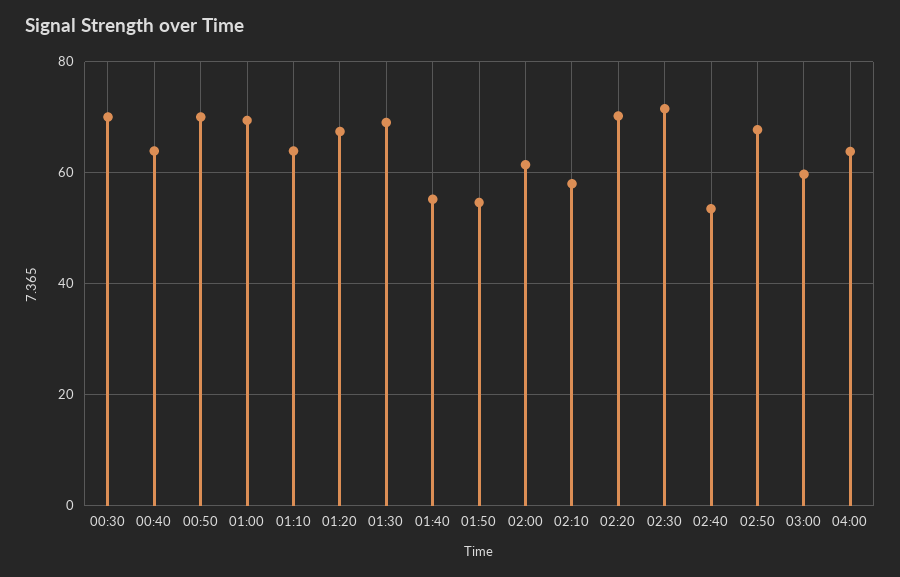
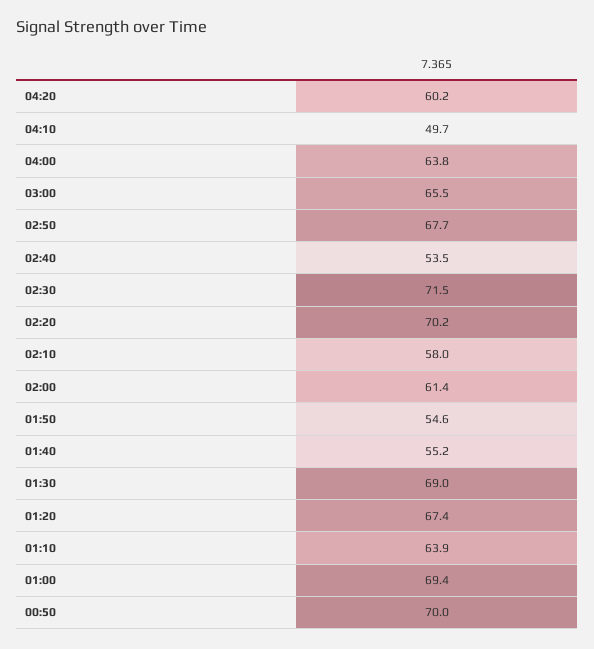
00:30: 70 -> none
00:40: 64 -> none
03:00: 60 -> 65.5
04:20: none -> 60.2
04:10: none -> 49.7

